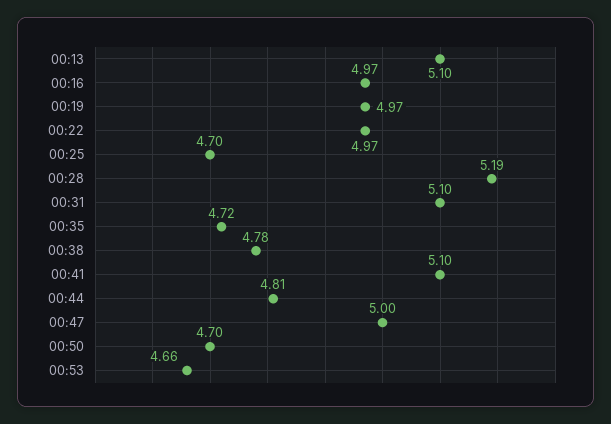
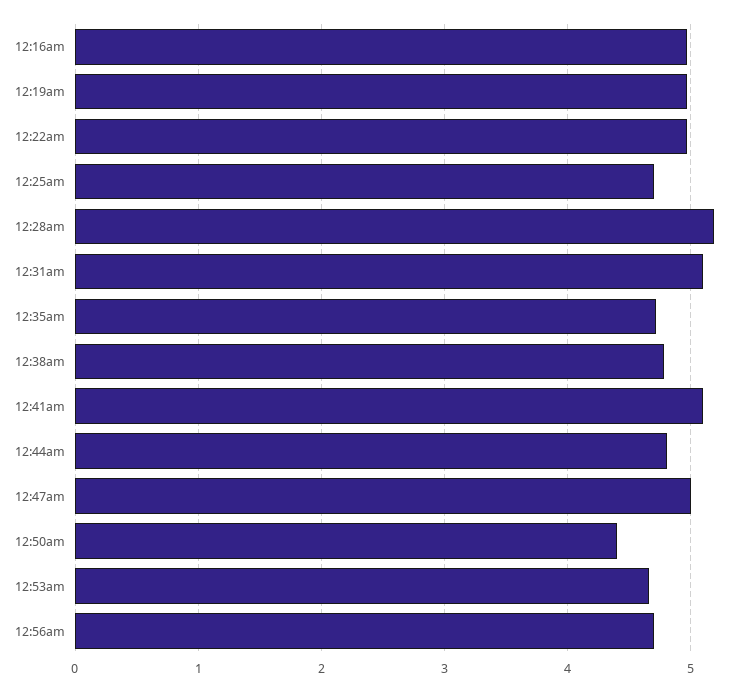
00:13: 5.1 -> none
00:50: 4.7 -> 4.4
12:56am: none -> 4.7

